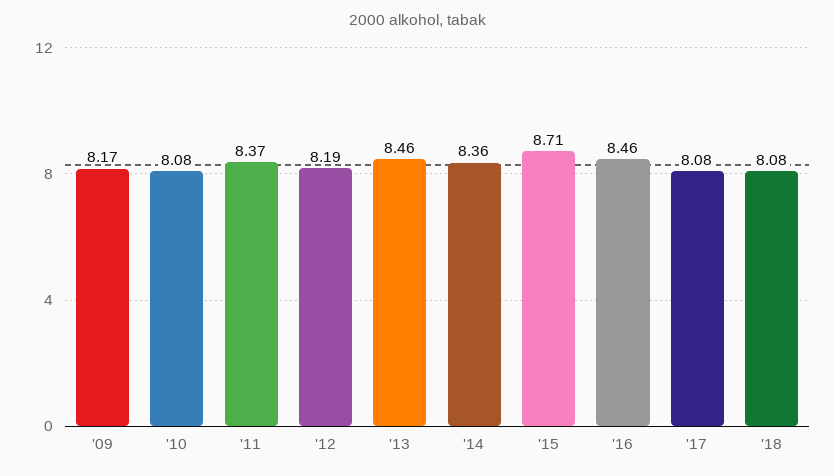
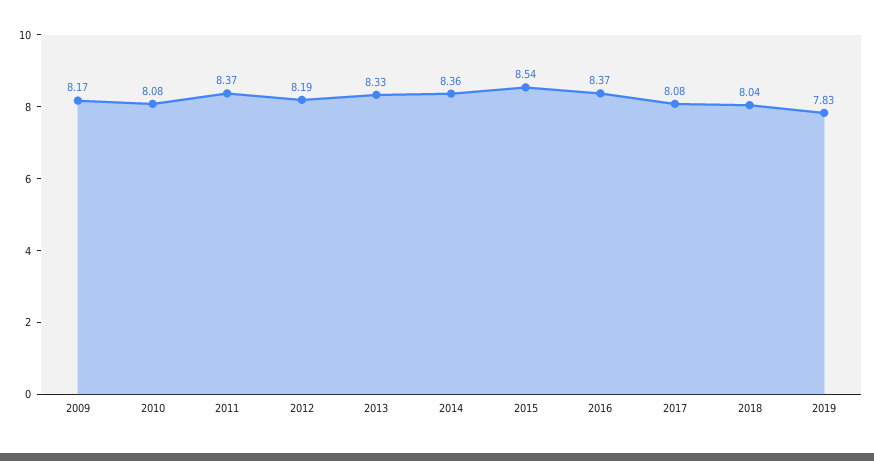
'13: 8.46 -> 8.33
'15: 8.71 -> 8.54
'16: 8.46 -> 8.37
'18: 8.08 -> 8.04
2019: none -> 7.83

